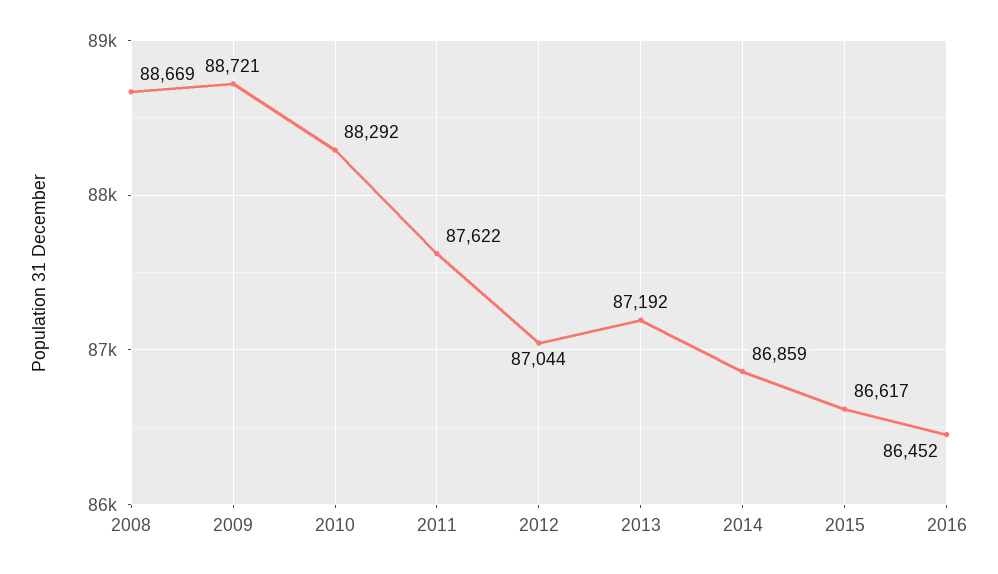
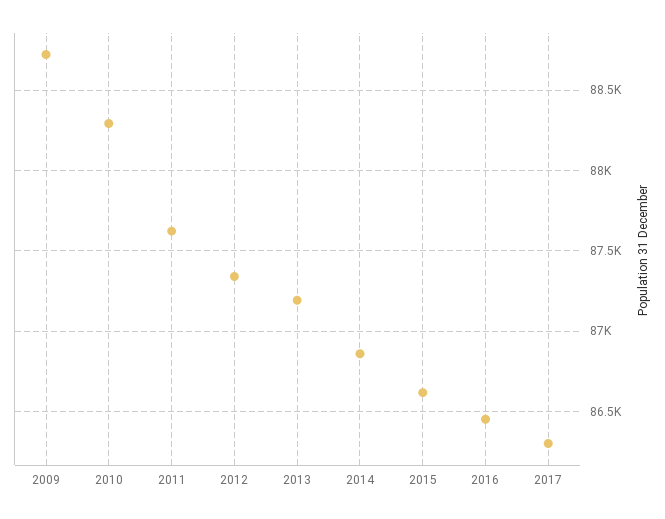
2008: 88669 -> none
2012: 87044 -> 87350
2017: none -> 86300

